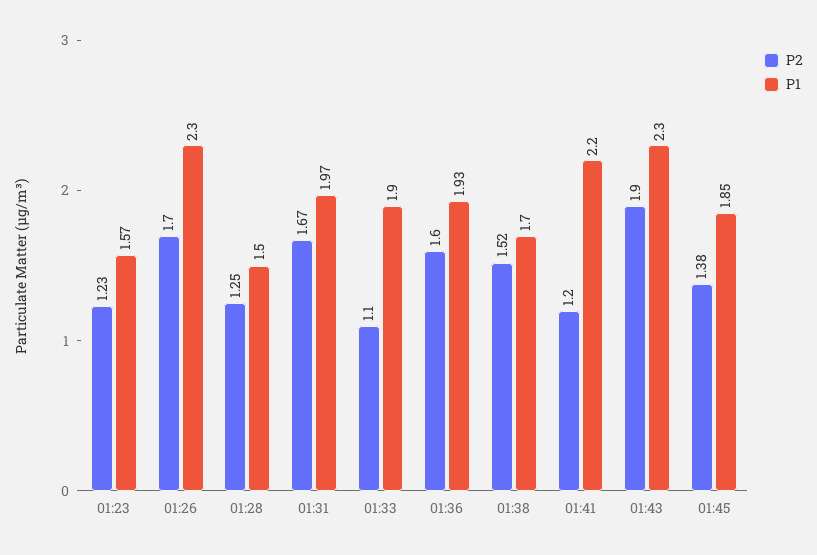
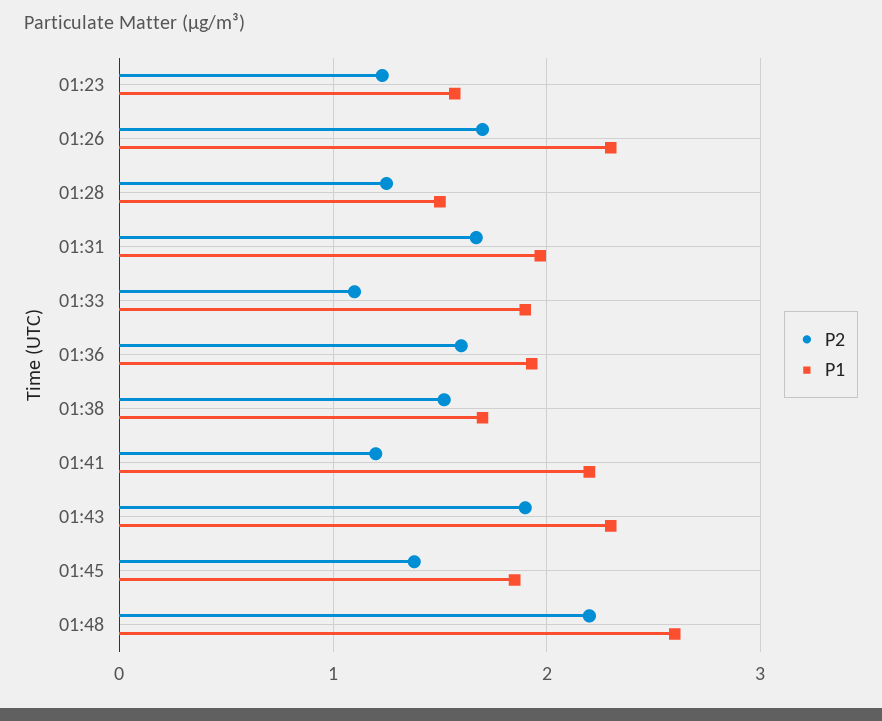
P2, 01:48: none -> 2.2
P1, 01:48: none -> 2.6

